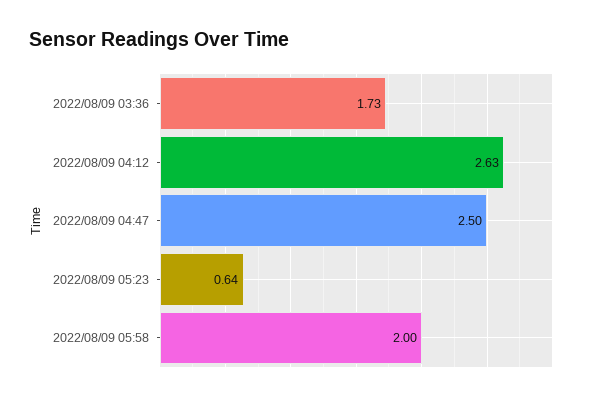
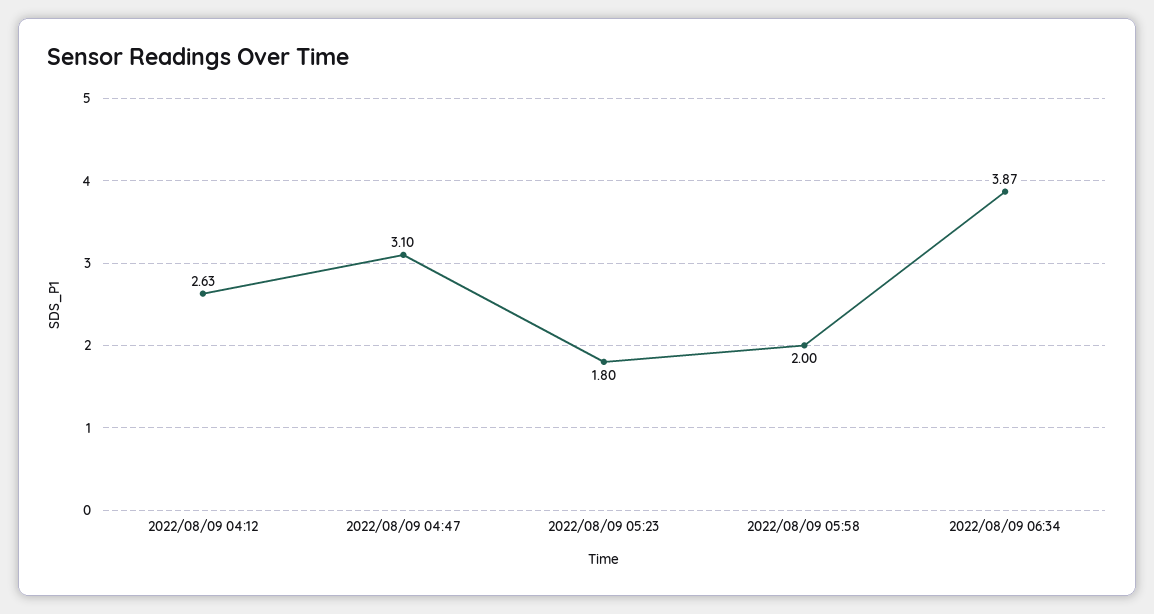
2022/08/09 03:36: 1.73 -> none
2022/08/09 04:47: 2.5 -> 3.1
2022/08/09 05:23: 0.64 -> 1.8
2022/08/09 06:34: none -> 3.87

